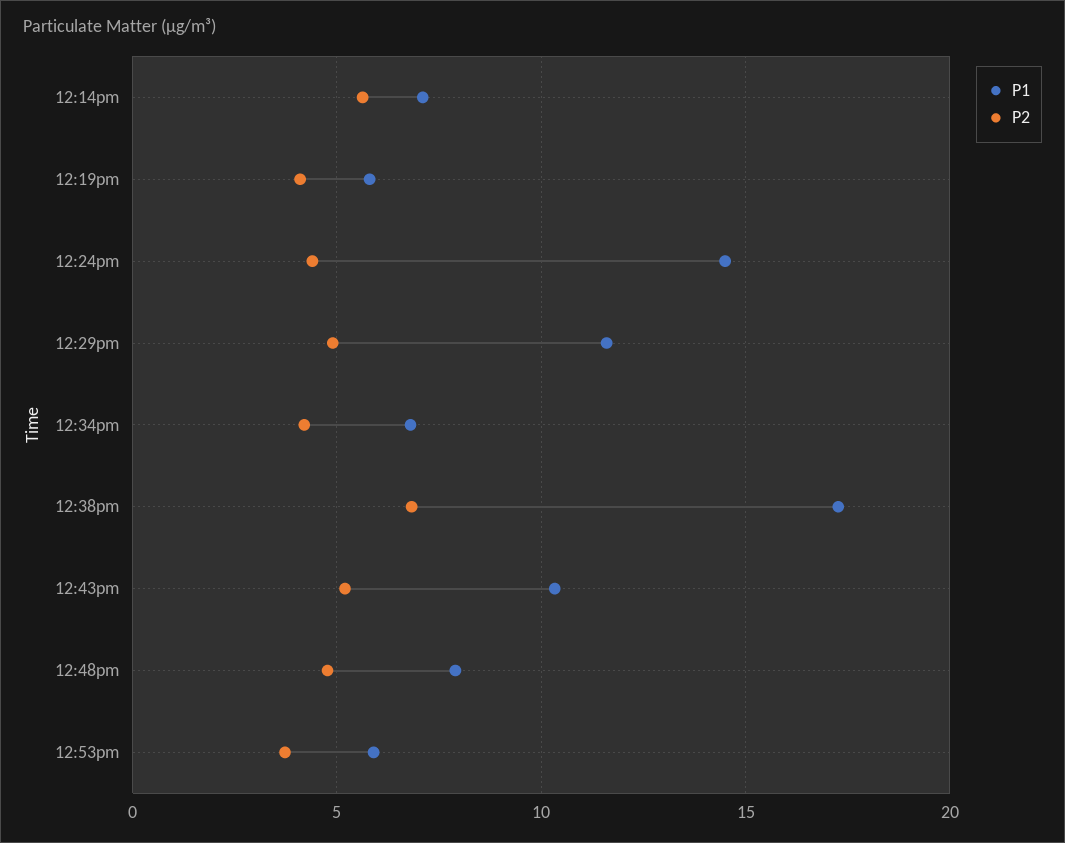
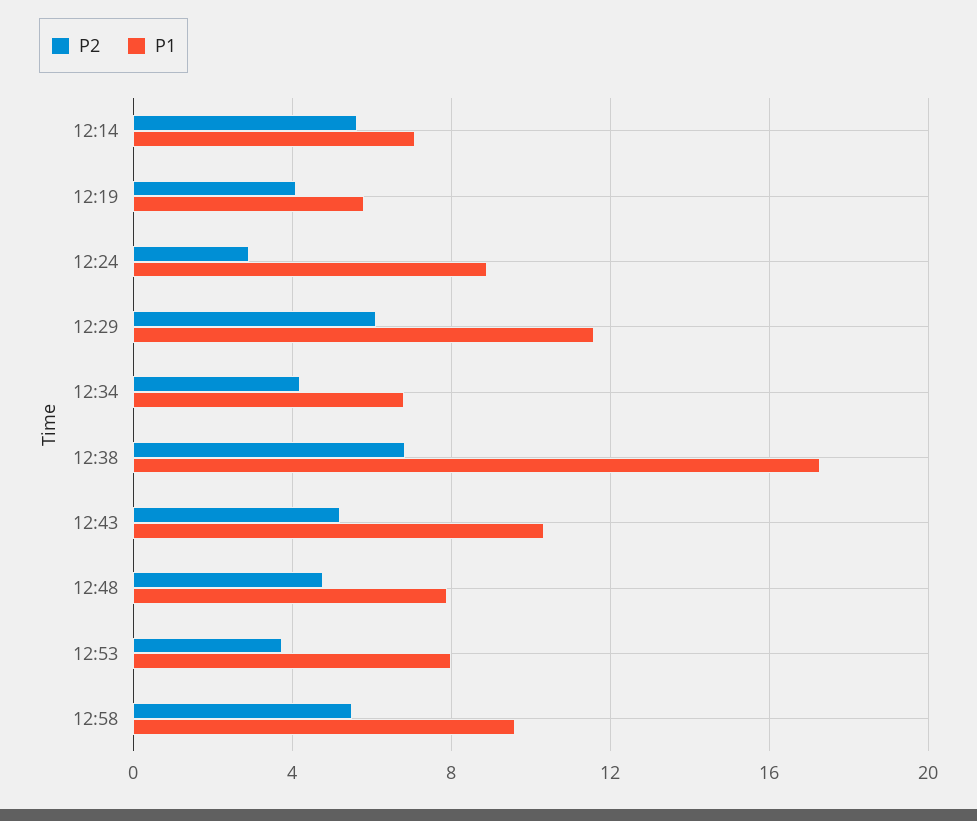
P1, 12:24pm: 14.5 -> 9
P2, 12:24pm: 4.5 -> 3
P2, 12:29pm: 5 -> 6
P1, 12:53pm: 6 -> 8
P2, 12:58: none -> 5.5
P1, 12:58: none -> 9.5

